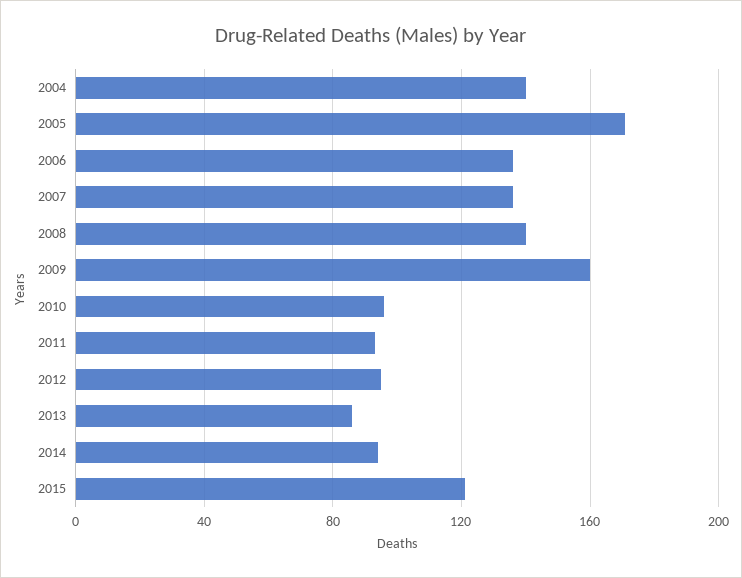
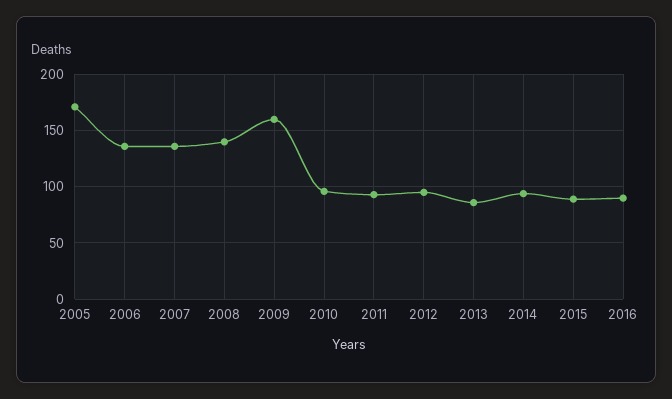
2004: 140 -> none
2015: 120 -> 90
2016: none -> 90

